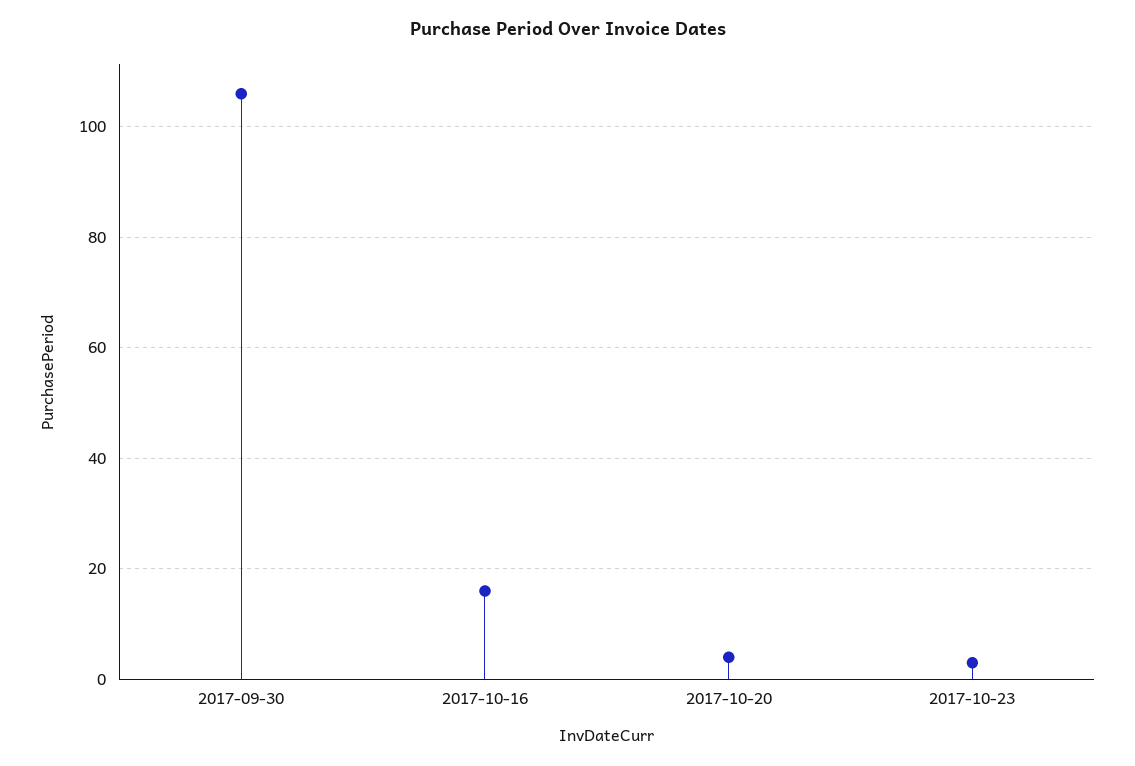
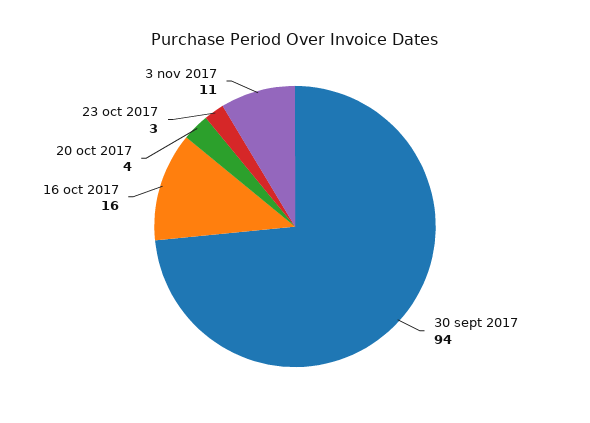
2017-09-30: 105 -> 94
3 nov 2017: none -> 11

